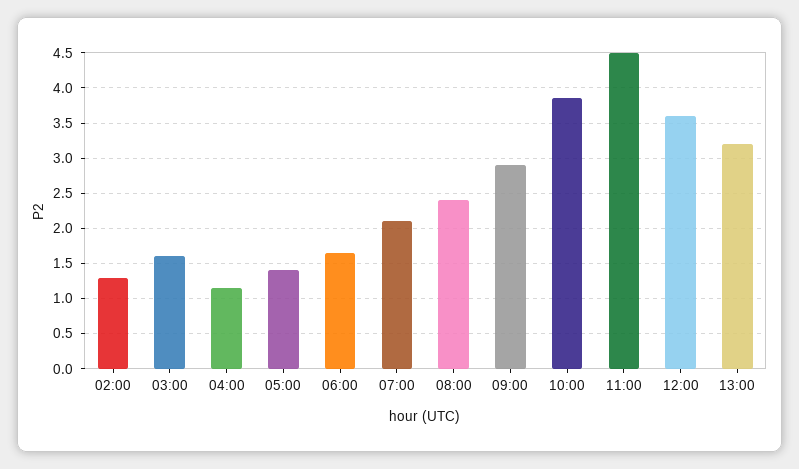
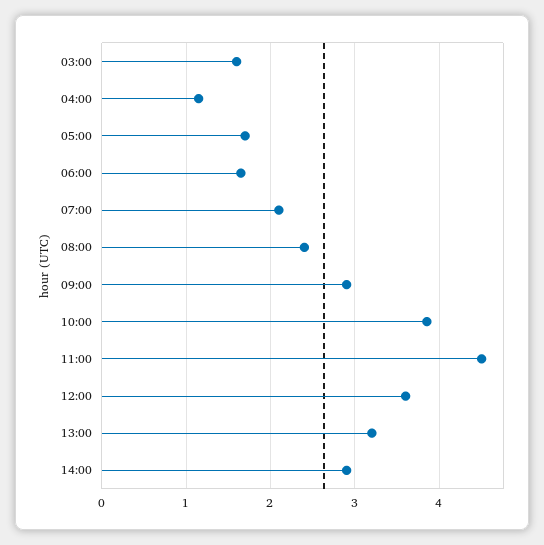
02:00: 1.3 -> none
05:00: 1.4 -> 1.7
14:00: none -> 2.9

